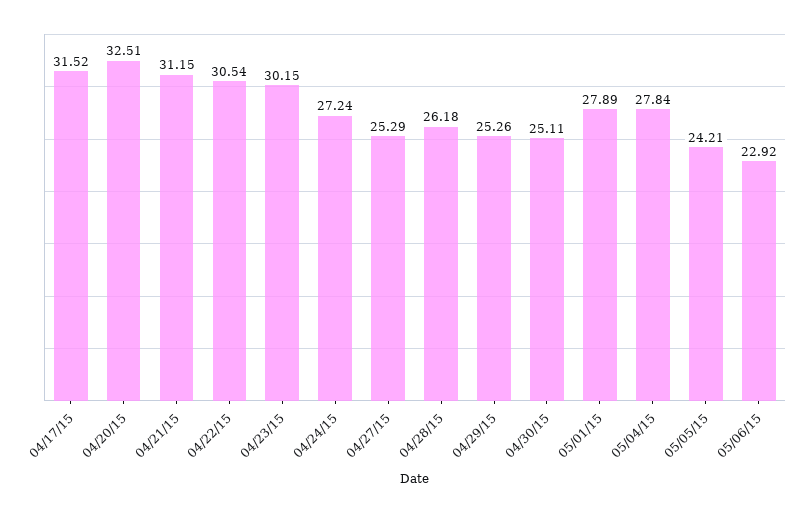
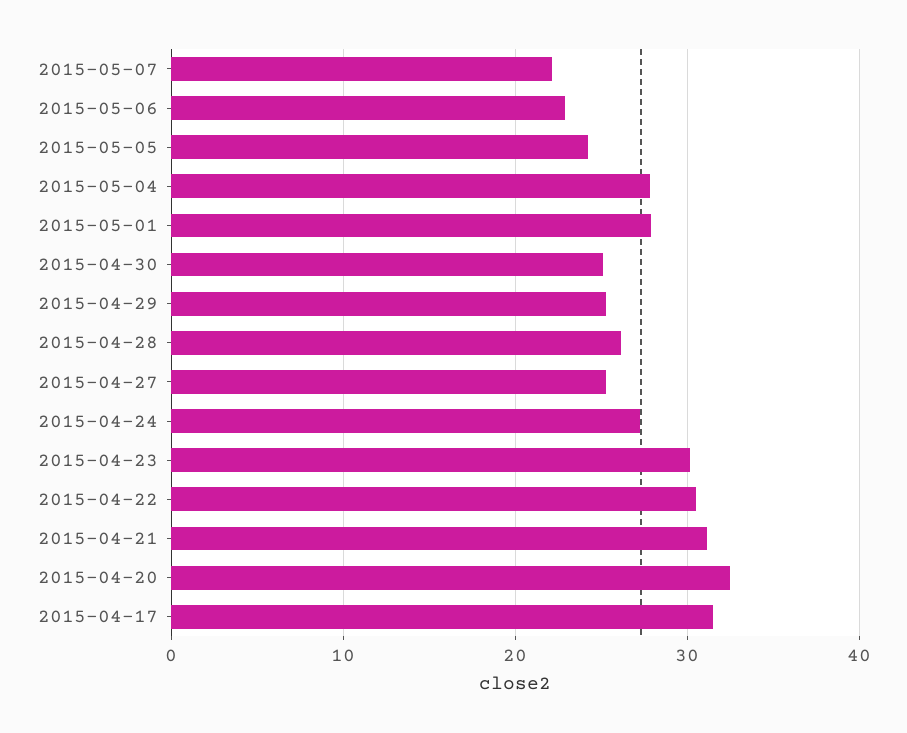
2015-05-07: none -> 22

